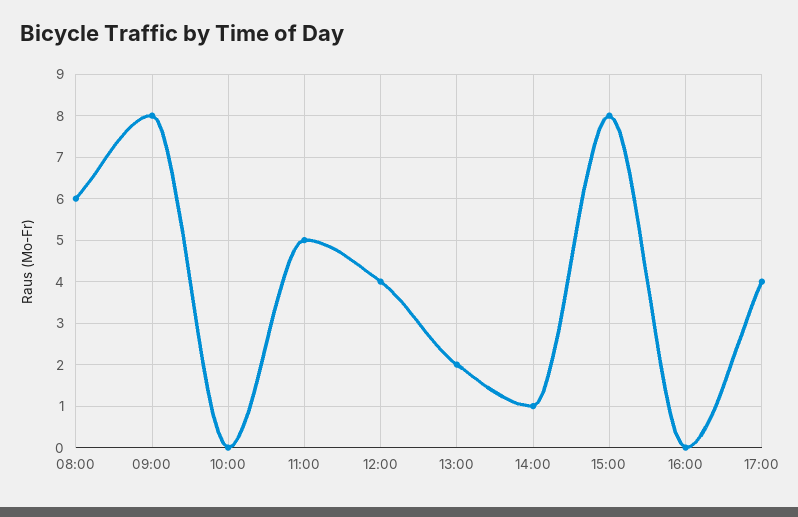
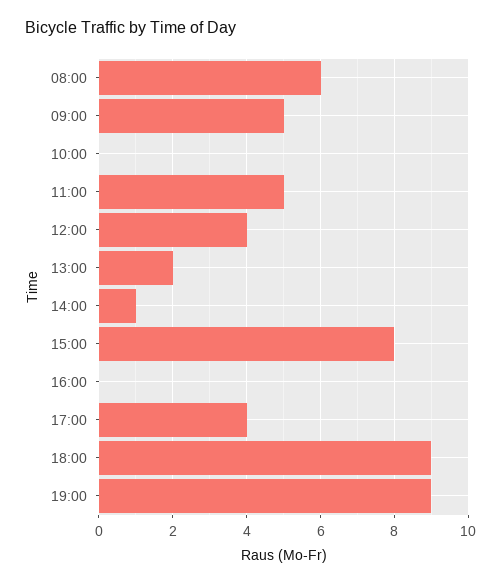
09:00: 8 -> 5
18:00: none -> 9
19:00: none -> 9

